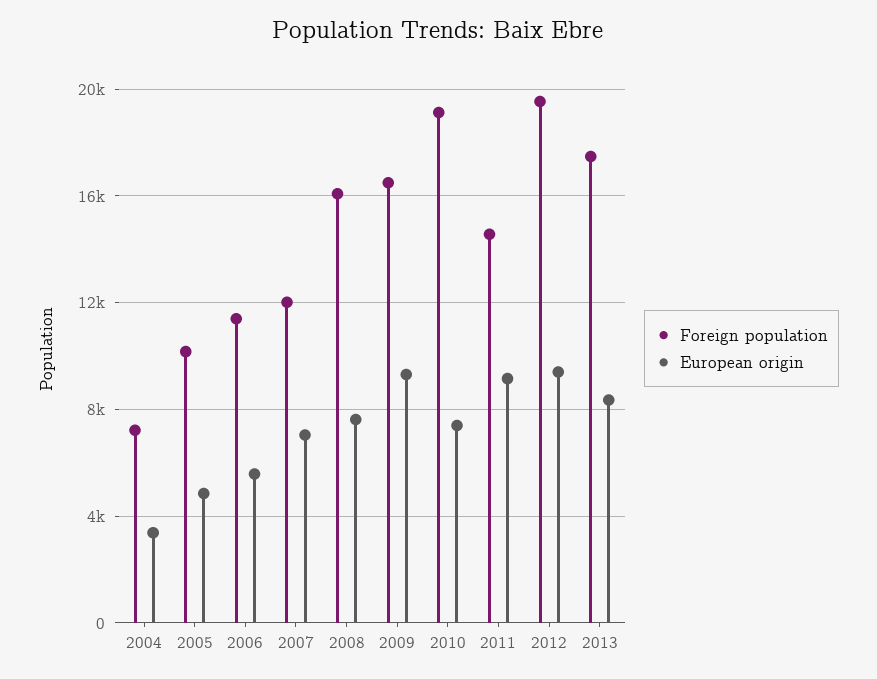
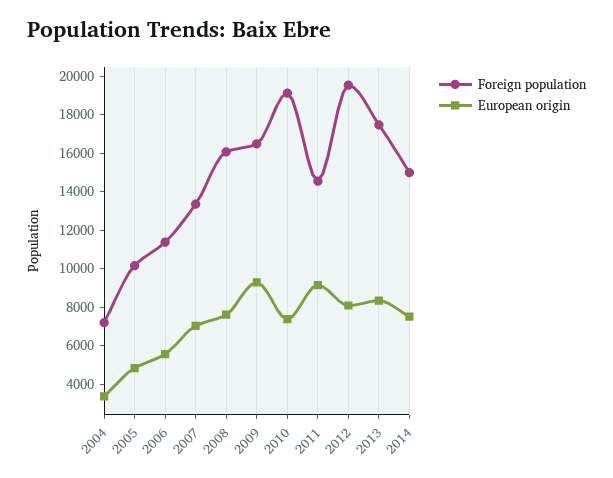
Foreign population, 2007: 12000 -> 13500
European origin, 2012: 9500 -> 8000
Foreign population, 2014: none -> 15000
European origin, 2014: none -> 7500

